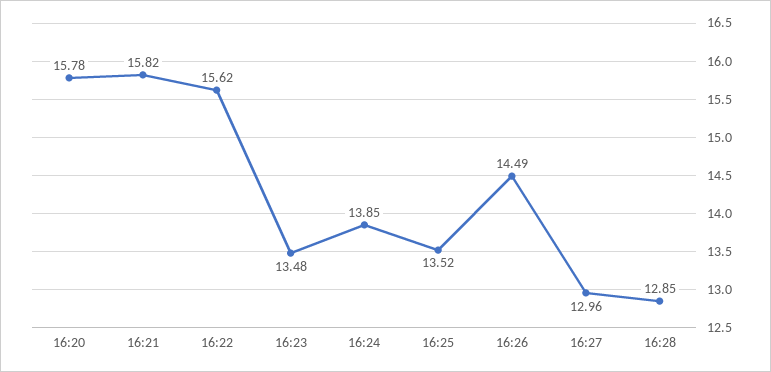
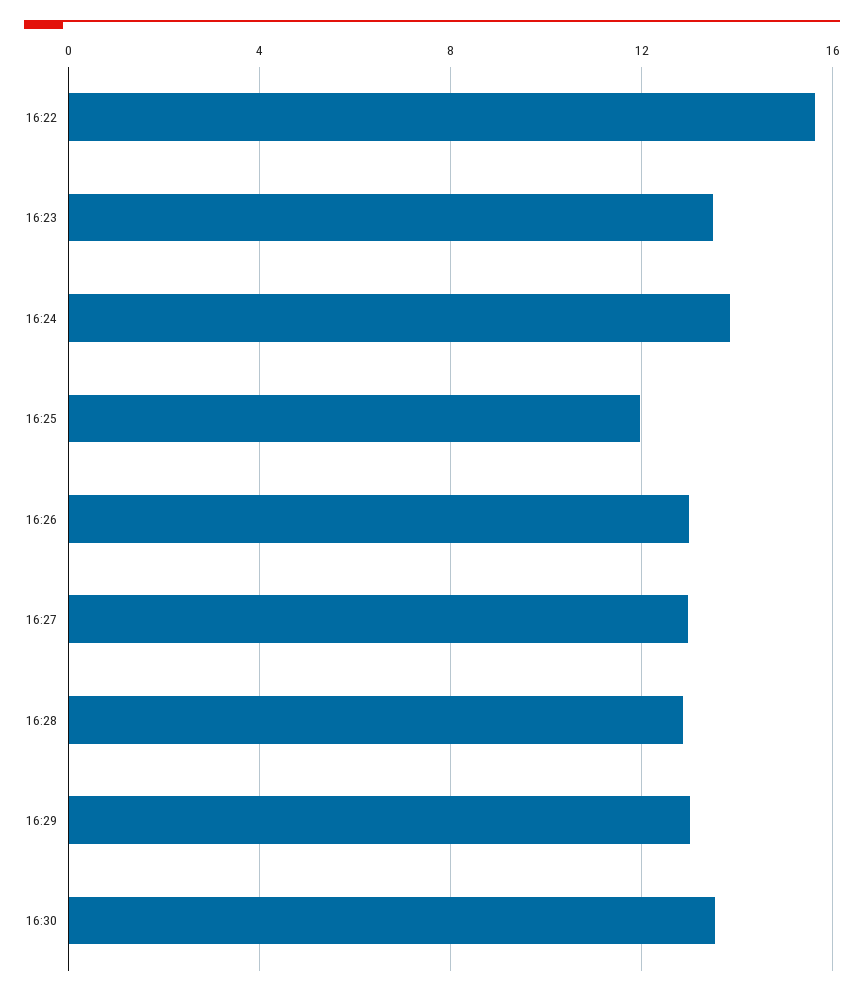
16:20: 15.78 -> none
16:21: 15.82 -> none
16:25: 13.52 -> 12
16:26: 14.49 -> 13
16:29: none -> 13
16:30: none -> 13.5

